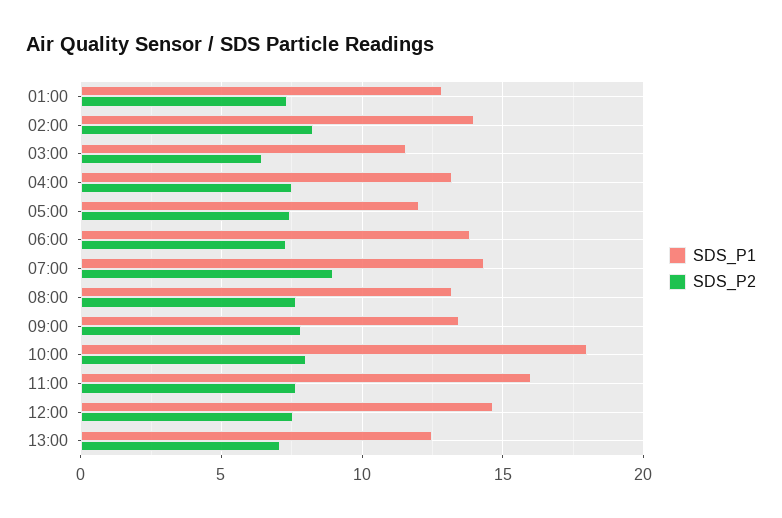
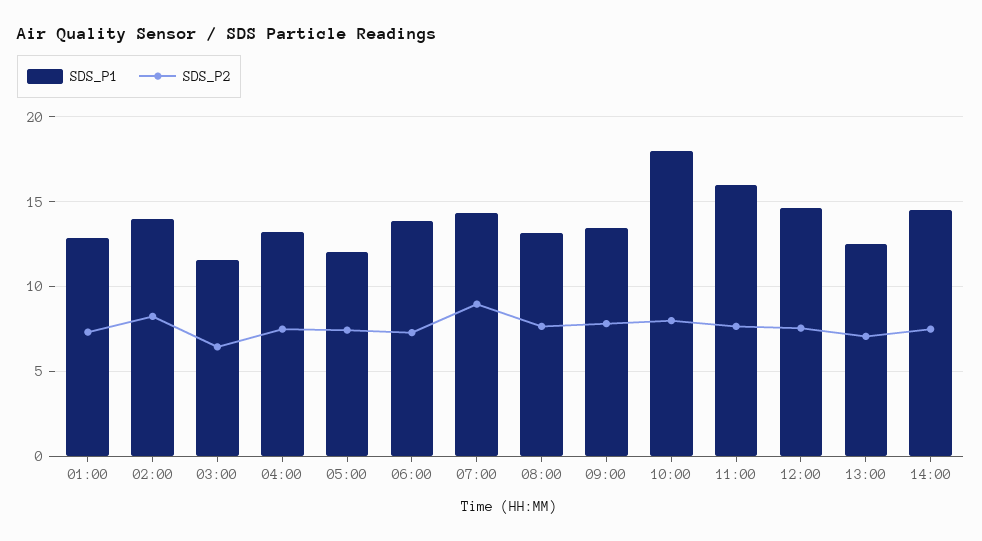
SDS_P1, 14:00: none -> 14.5
SDS_P2, 14:00: none -> 7.5

